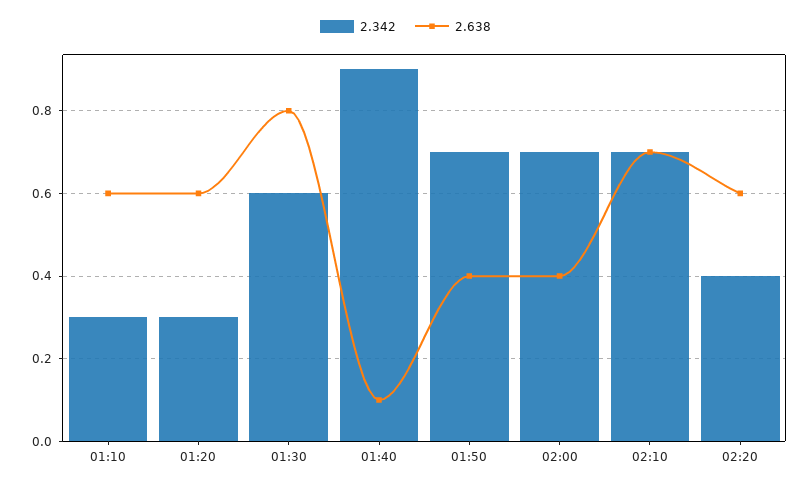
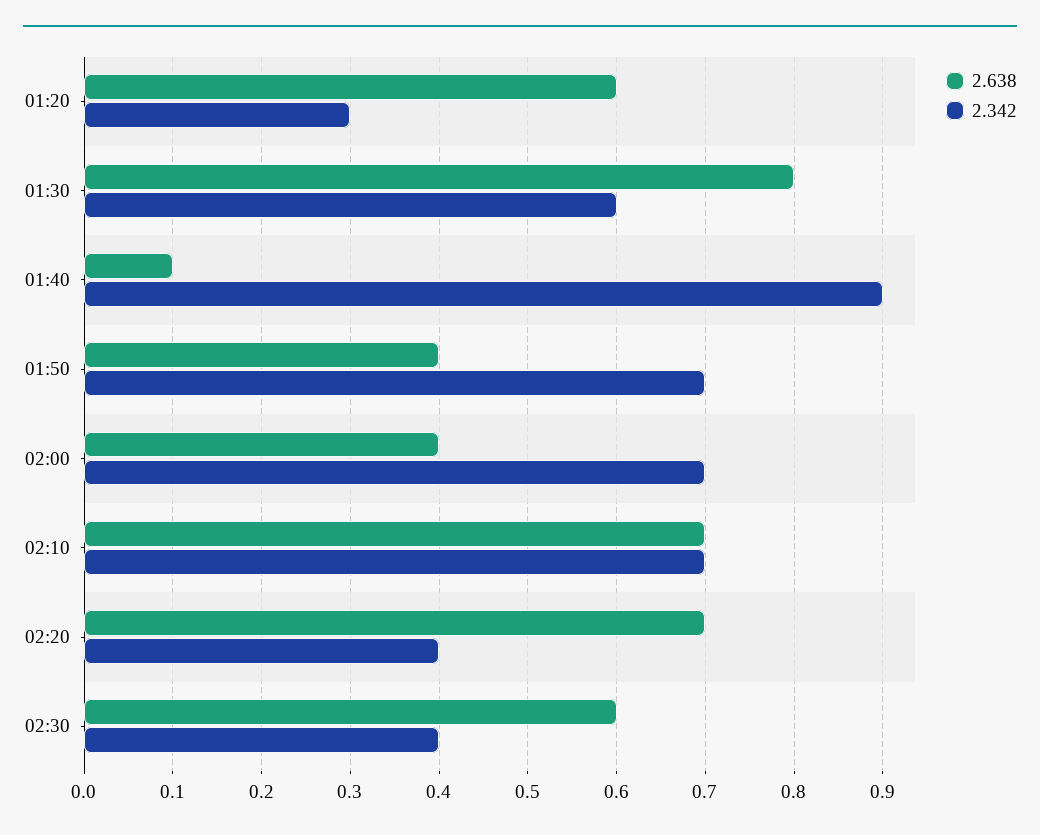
2.342, 01:10: 0.3 -> none
2.638, 01:10: 0.6 -> none
2.638, 02:20: 0.6 -> 0.7
2.638, 02:30: none -> 0.6
2.342, 02:30: none -> 0.4

